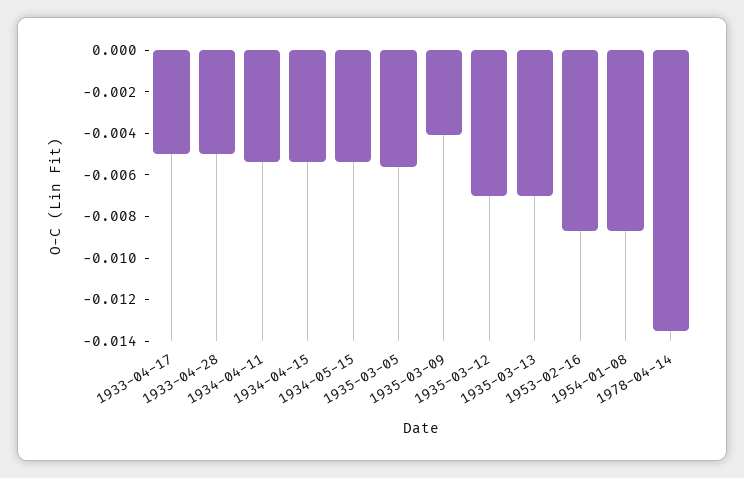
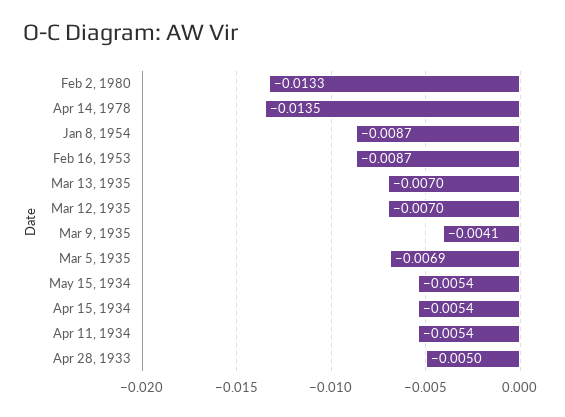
1933-04-17: -0.005 -> none
1935-03-05: -0.0055 -> -0.0069
Feb 2, 1980: none -> -0.0133

